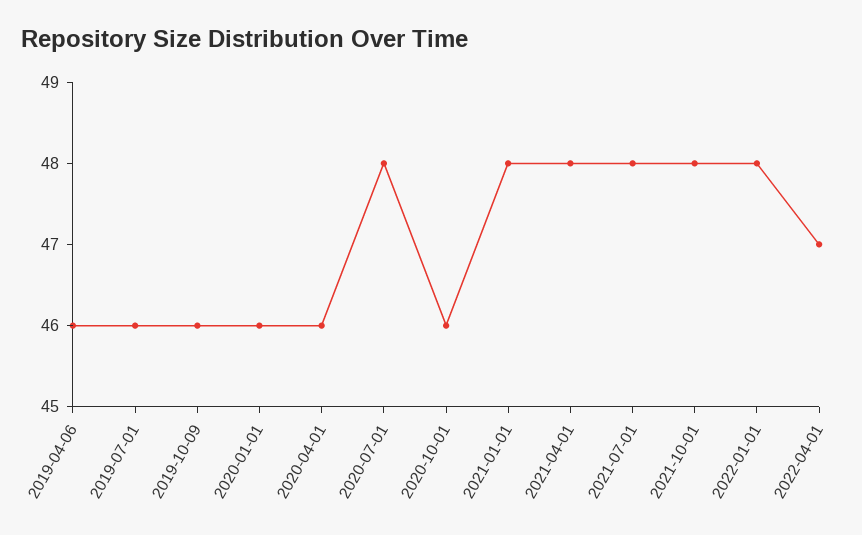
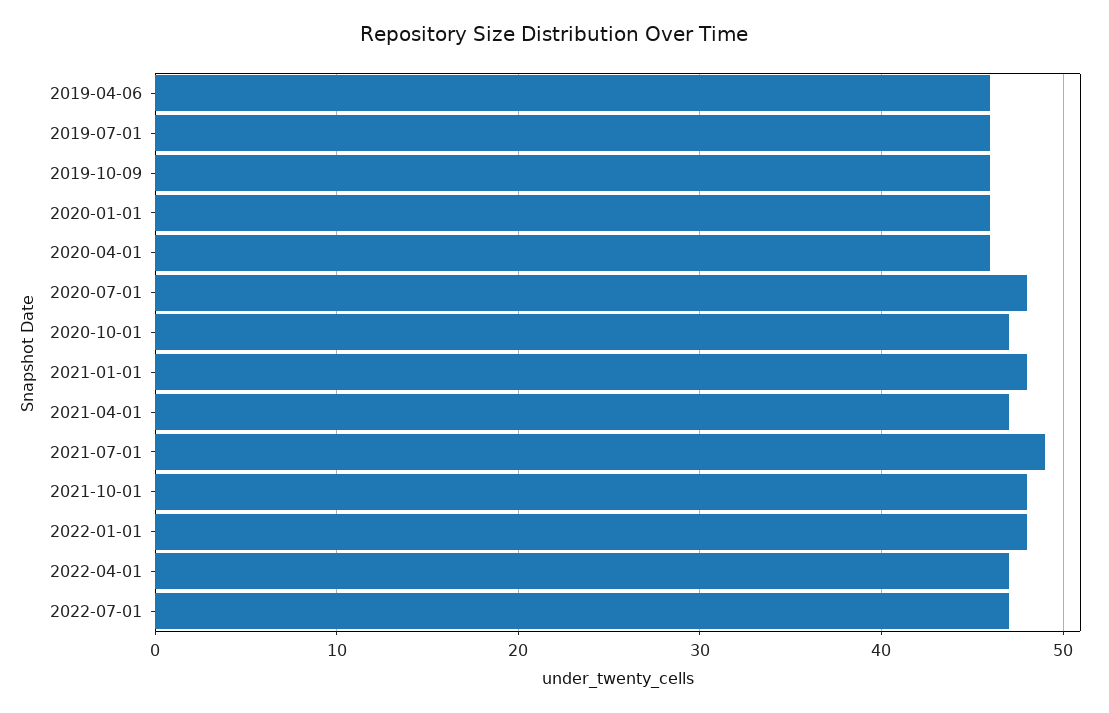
2020-10-01: 46 -> 47
2021-04-01: 48 -> 47
2021-07-01: 48 -> 49
2022-07-01: none -> 47

